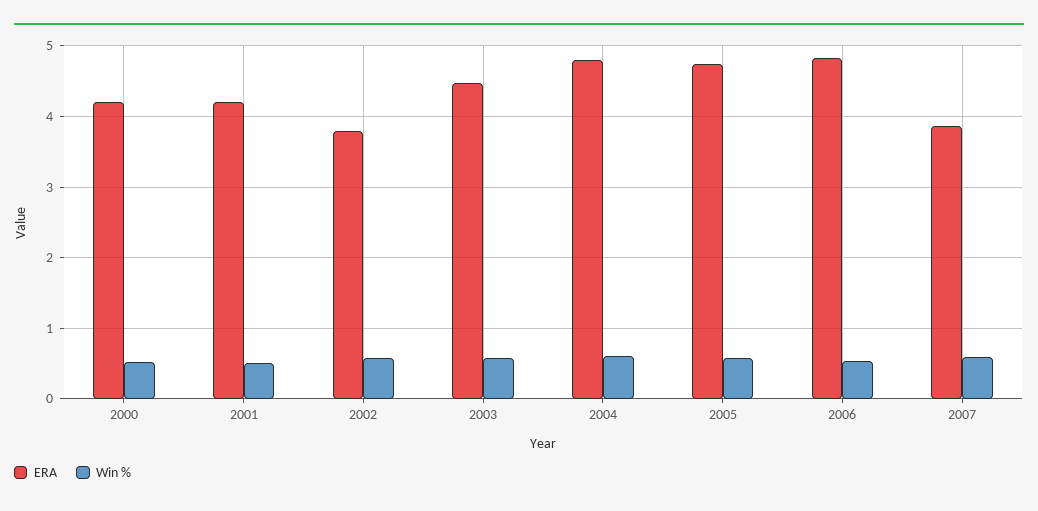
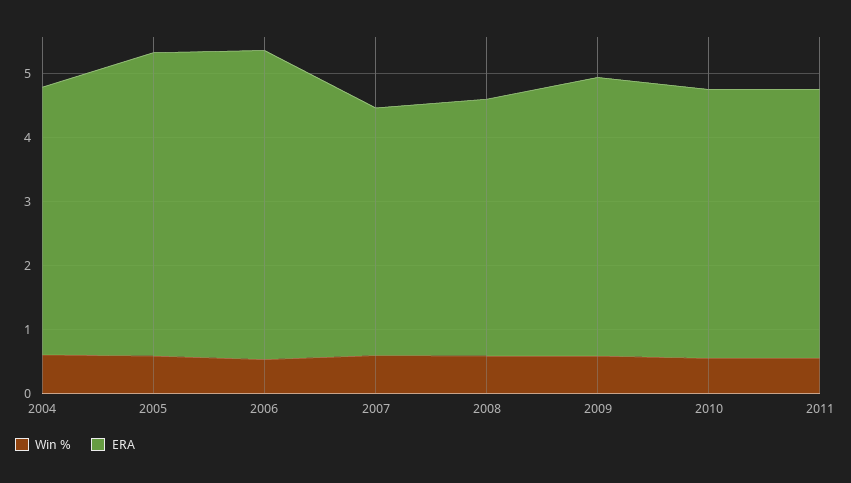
ERA, 2000: 4.2 -> none
Win %, 2000: 0.5 -> none
ERA, 2001: 4.2 -> none
Win %, 2001: 0.5 -> none
ERA, 2002: 3.8 -> none
Win %, 2002: 0.6 -> none
ERA, 2003: 4.5 -> none
Win %, 2003: 0.6 -> none
ERA, 2004: 4.8 -> 4.2
Win %, 2008: none -> 0.6
ERA, 2008: none -> 4
Win %, 2009: none -> 0.6
ERA, 2009: none -> 4.4
Win %, 2010: none -> 0.6
ERA, 2010: none -> 4.2
Win %, 2011: none -> 0.6
ERA, 2011: none -> 4.2

